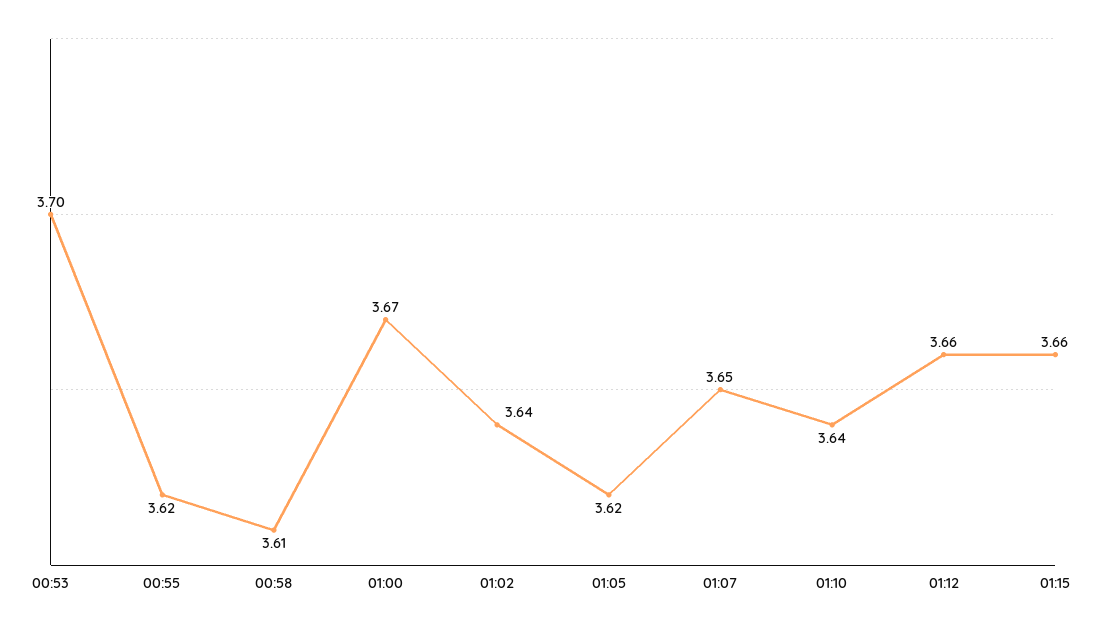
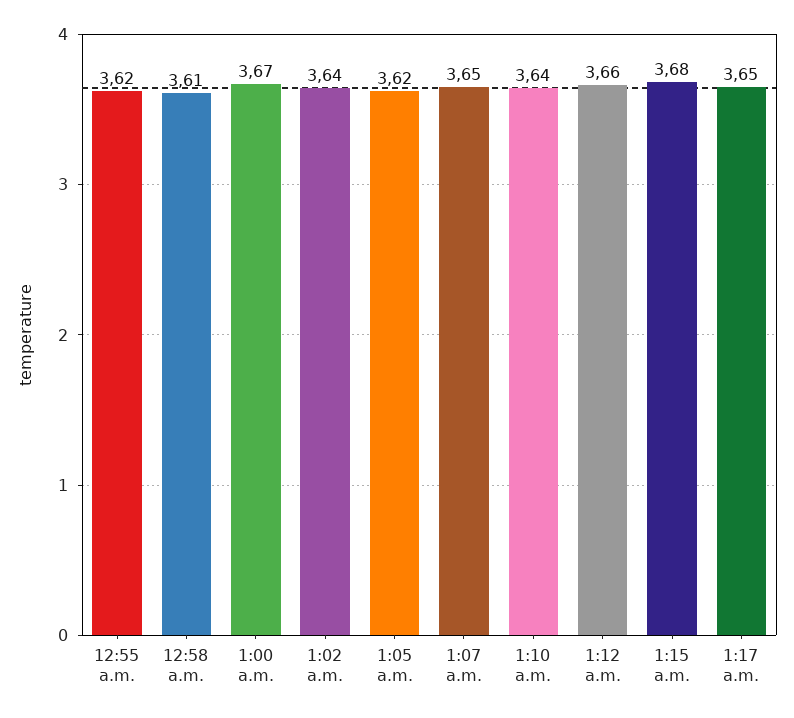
00:53: 3.7 -> none
01:15: 3.66 -> 3.68
1:17 a.m.: none -> 3.65

